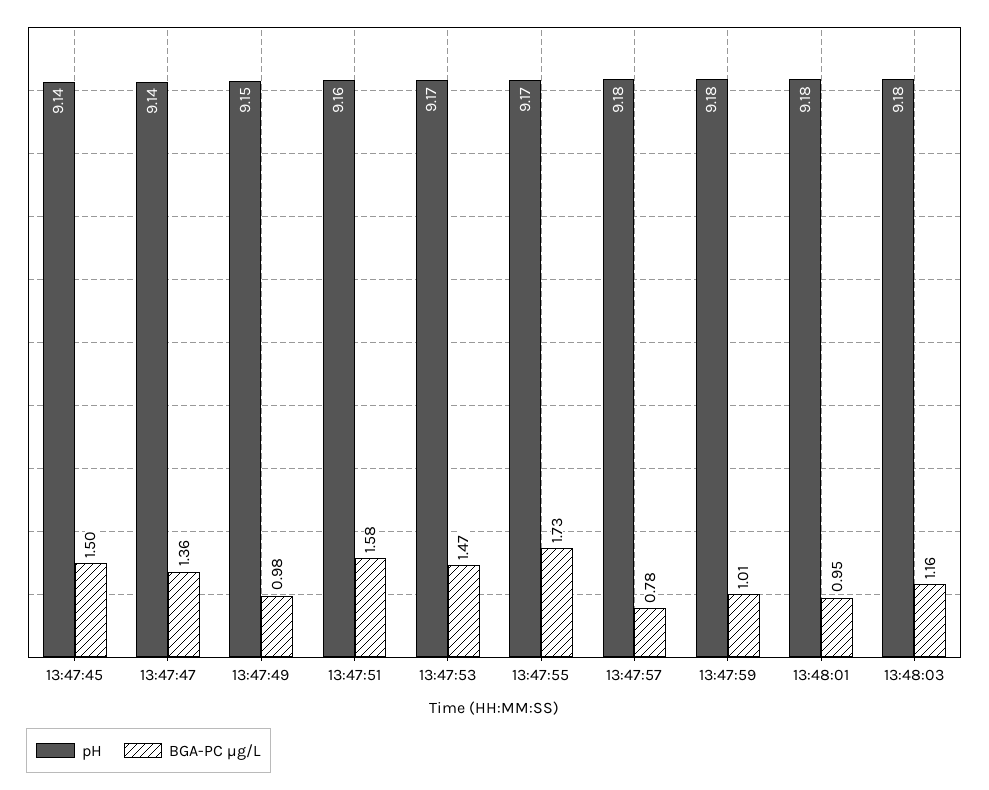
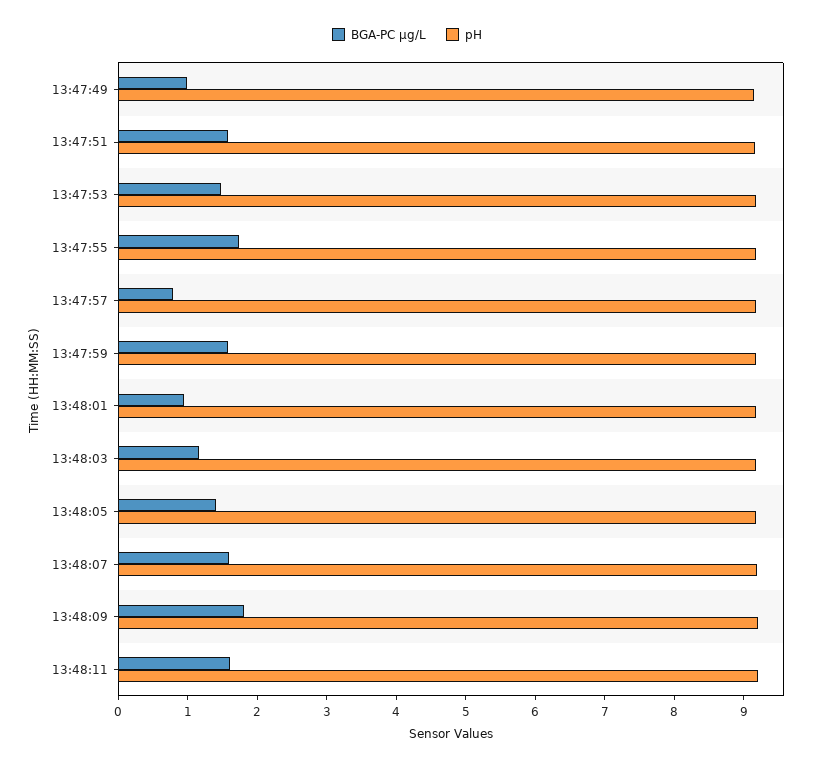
pH, 13:47:45: 9.14 -> none
BGA-PC µg/L, 13:47:45: 1.5 -> none
pH, 13:47:47: 9.14 -> none
BGA-PC µg/L, 13:47:47: 1.36 -> none
BGA-PC µg/L, 13:47:59: 1.01 -> 1.6
BGA-PC µg/L, 13:48:05: none -> 1.4
pH, 13:48:05: none -> 9.2
BGA-PC µg/L, 13:48:07: none -> 1.6
pH, 13:48:07: none -> 9.2
BGA-PC µg/L, 13:48:09: none -> 1.8
pH, 13:48:09: none -> 9.2
BGA-PC µg/L, 13:48:11: none -> 1.6
pH, 13:48:11: none -> 9.2

